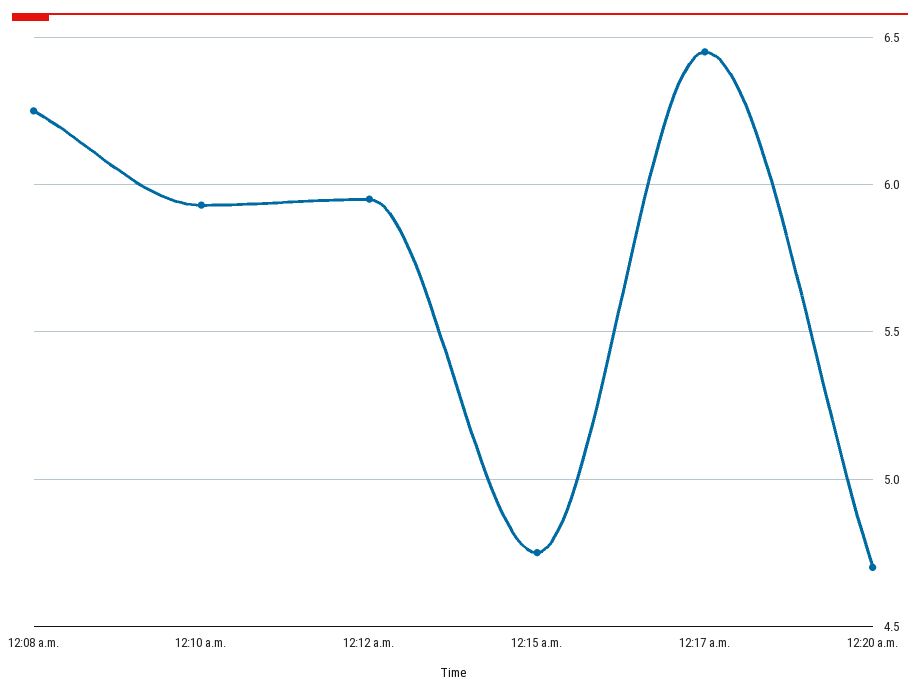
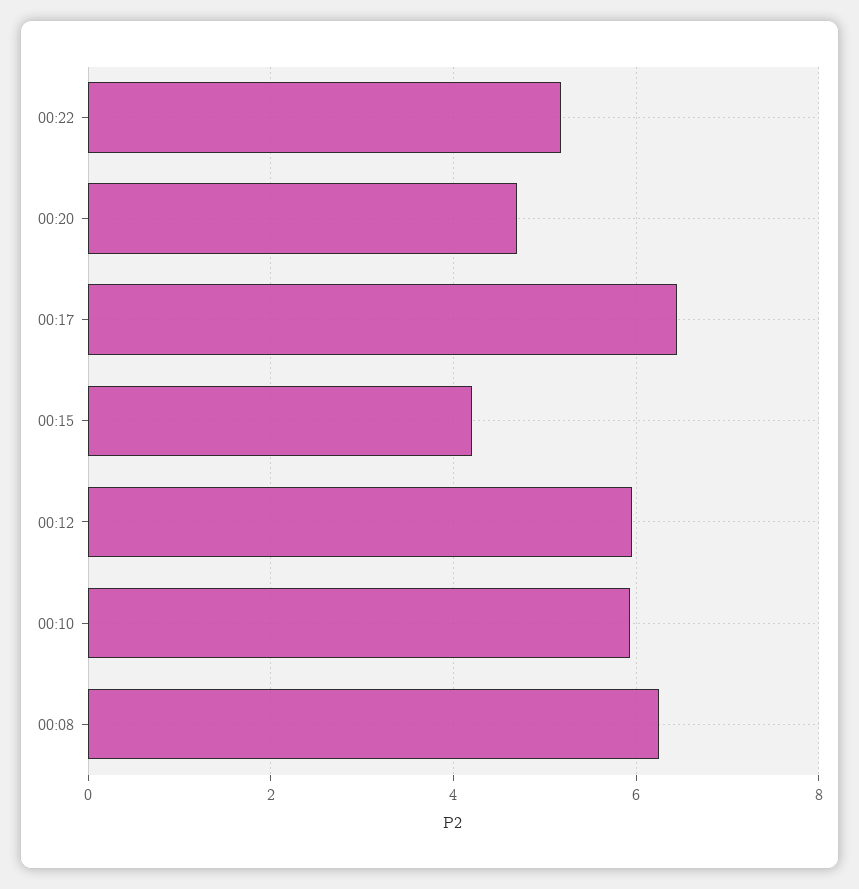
12:15 a.m.: 4.75 -> 4.2
00:22: none -> 5.2

